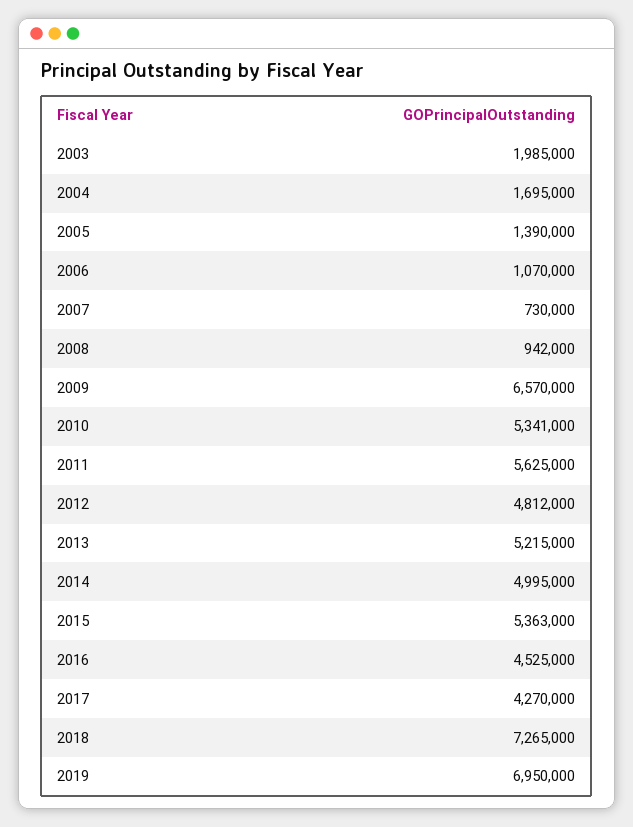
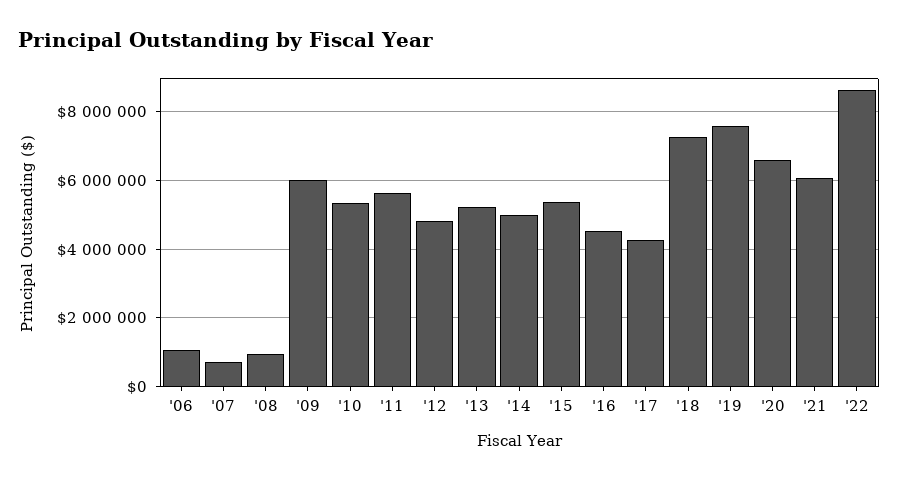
2003: 1985000 -> none
2004: 1695000 -> none
2005: 1390000 -> none
2009: 6570000 -> 6000000
2019: 6950000 -> 7600000
'20: none -> 6600000
'21: none -> 6000000
'22: none -> 8600000

